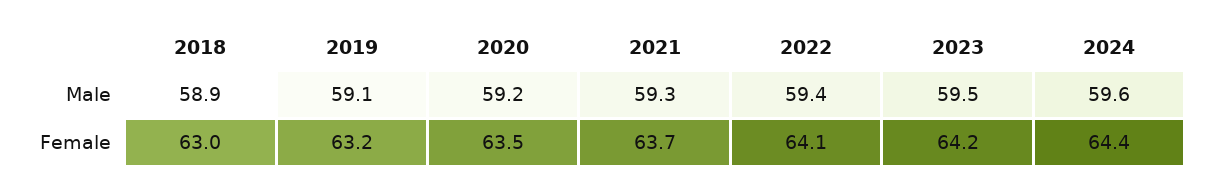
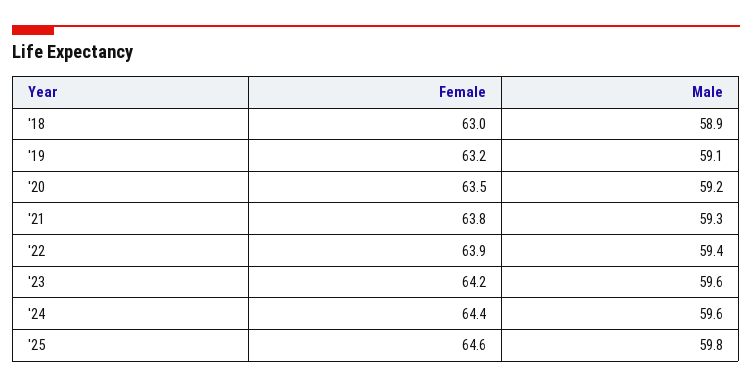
2023, Male: 59.5 -> 59.6
2021, Female: 63.7 -> 63.8
2022, Female: 64.1 -> 63.9
'25, Female: none -> 64.6
'25, Male: none -> 59.8

